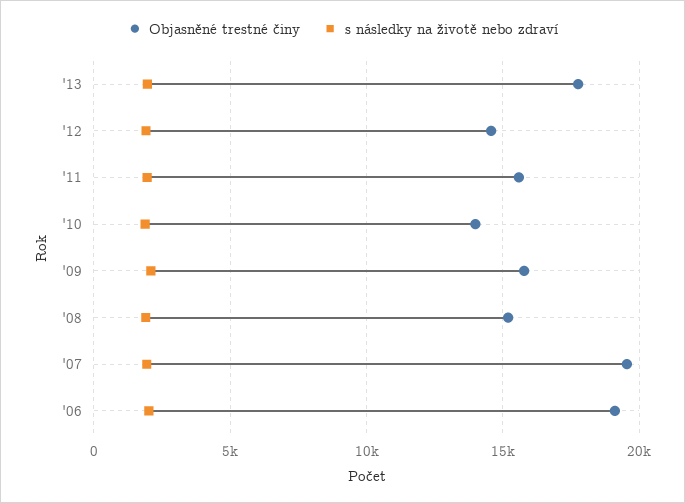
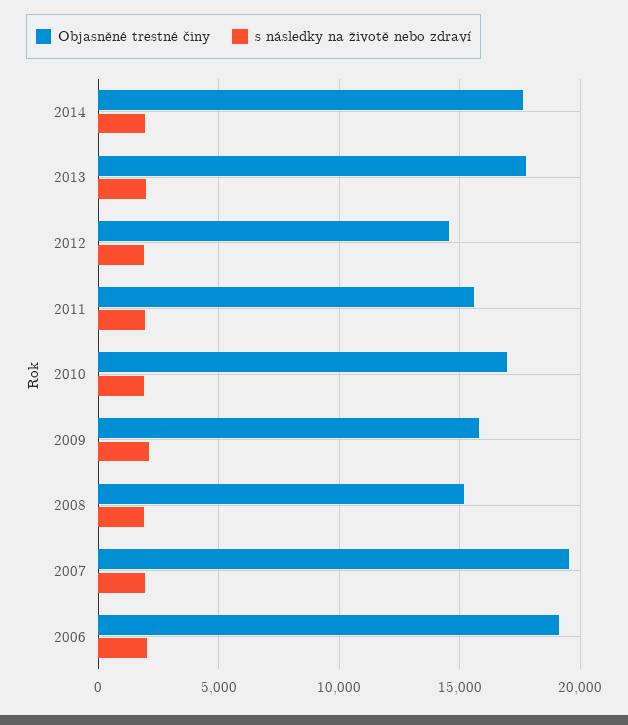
Objasněné trestné činy, '10: 14000 -> 17000
Objasněné trestné činy, 2014: none -> 17500
s následky na životě nebo zdraví, 2014: none -> 2000

